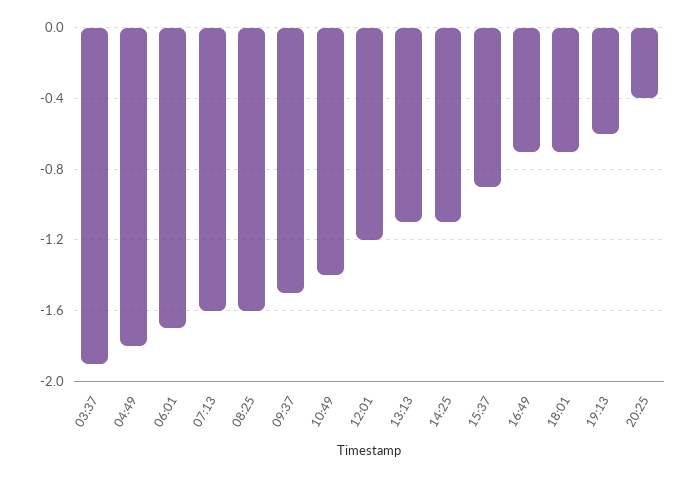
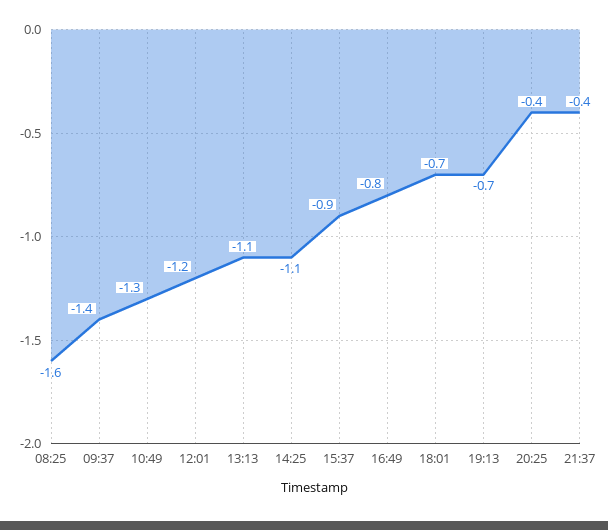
03:37: -1.9 -> none
04:49: -1.8 -> none
06:01: -1.7 -> none
07:13: -1.6 -> none
09:37: -1.5 -> -1.4
10:49: -1.4 -> -1.3
16:49: -0.7 -> -0.8
19:13: -0.6 -> -0.7
21:37: none -> -0.4

